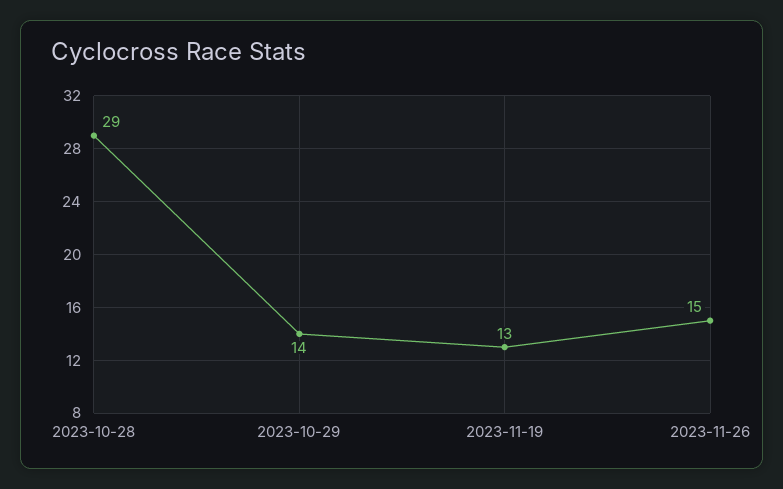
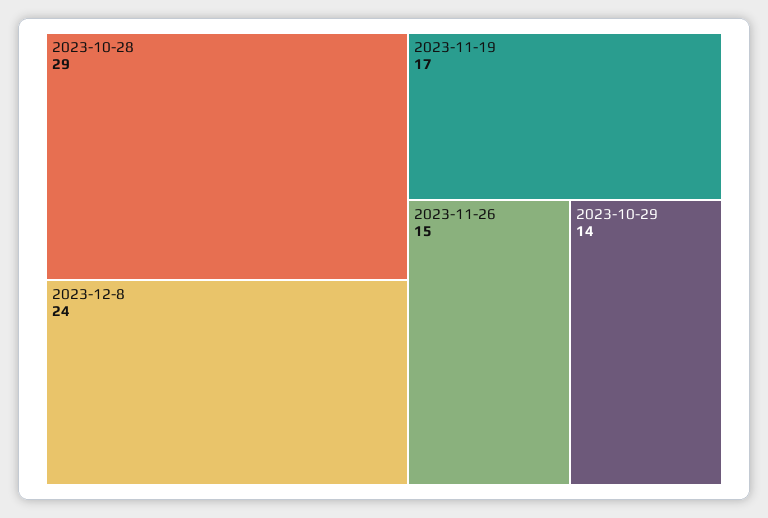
2023-11-19: 13 -> 17
2023-12-8: none -> 24

